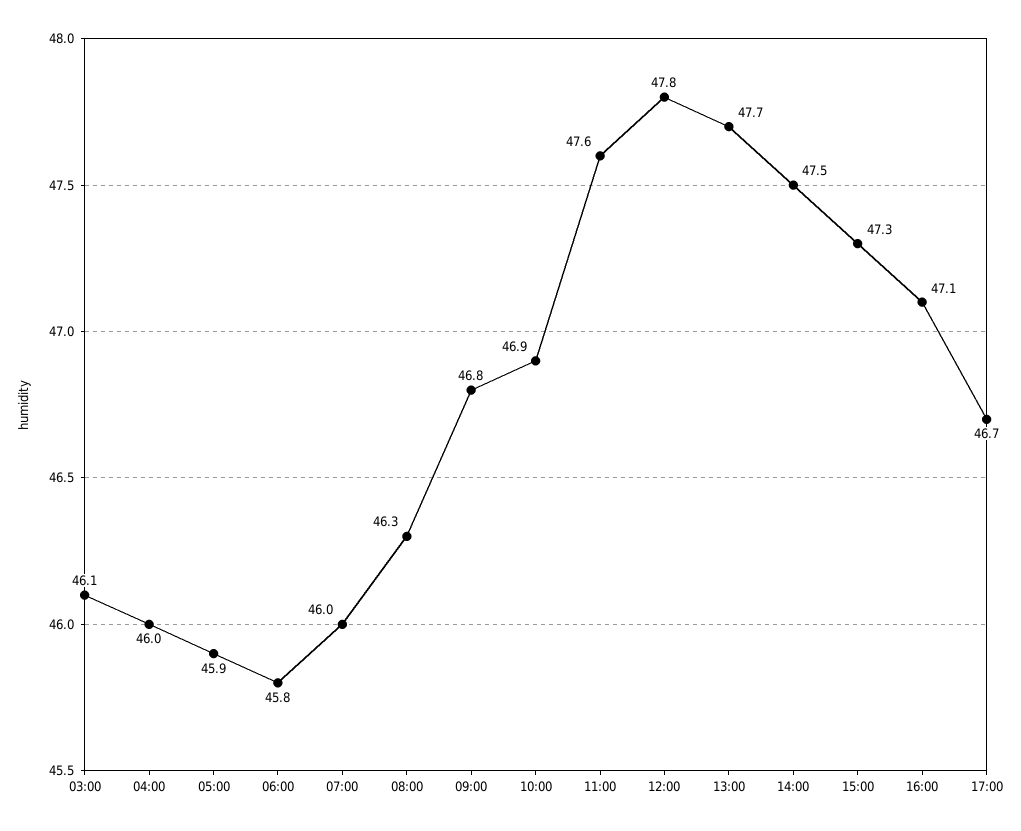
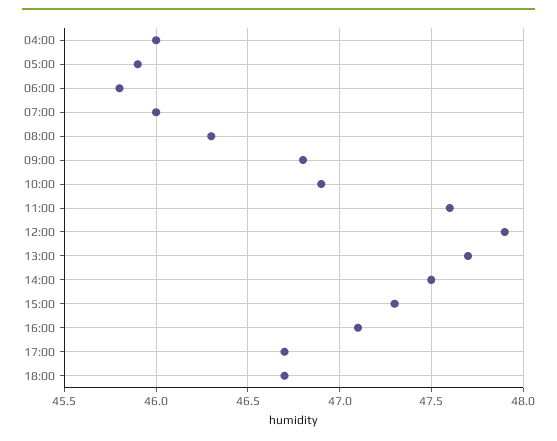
03:00: 46.1 -> none
12:00: 47.8 -> 47.9
18:00: none -> 46.7

